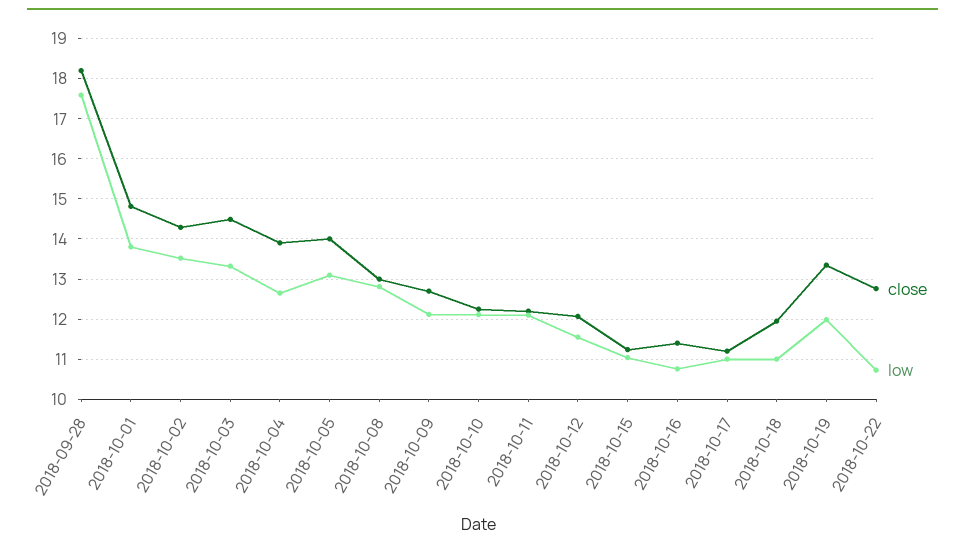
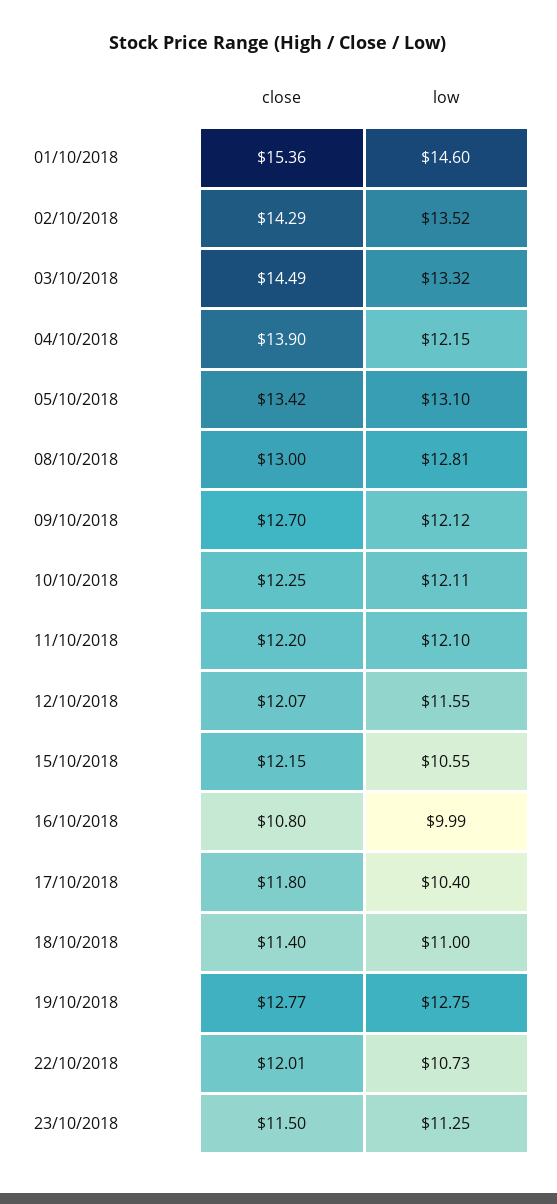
close, 2018-09-28: 18.2 -> none
low, 2018-09-28: 17.6 -> none
close, 2018-10-01: 14.8 -> 15.36
low, 2018-10-01: 13.8 -> 14.6
low, 2018-10-04: 12.6 -> 12.15
close, 2018-10-05: 14 -> 13.42
close, 2018-10-15: 11.2 -> 12.15
low, 2018-10-15: 11 -> 10.55
close, 2018-10-16: 11.4 -> 10.8
low, 2018-10-16: 10.8 -> 9.99
close, 2018-10-17: 11.2 -> 11.8
low, 2018-10-17: 11 -> 10.4
close, 2018-10-18: 12 -> 11.4
close, 2018-10-19: 13.4 -> 12.77
low, 2018-10-19: 12 -> 12.75
close, 2018-10-22: 12.8 -> 12.01
close, 23/10/2018: none -> 11.5
low, 23/10/2018: none -> 11.25

